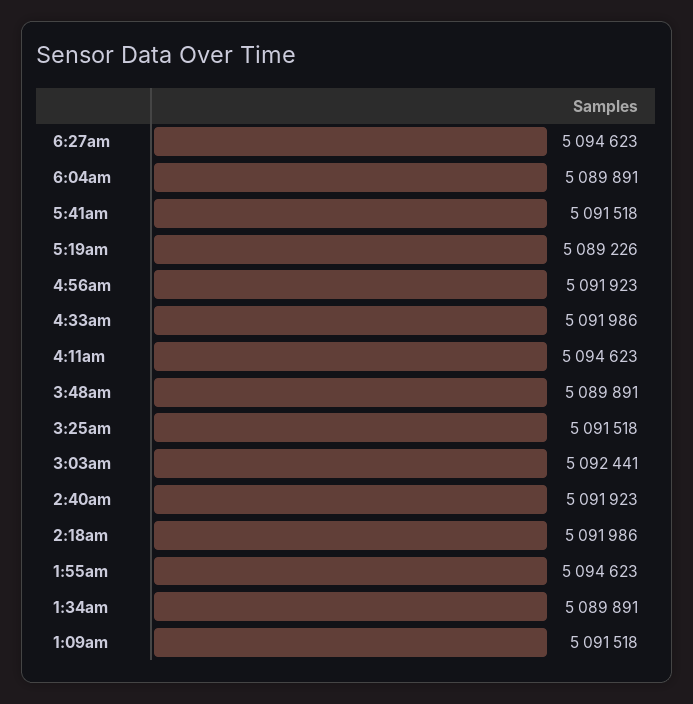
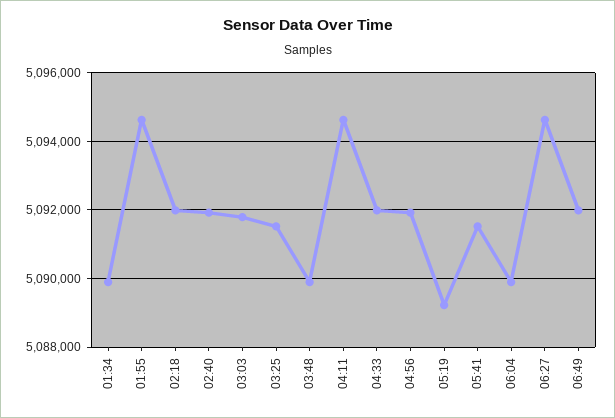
3:03am: 5092441 -> 5091800
1:09am: 5091518 -> none
06:49: none -> 5092000

